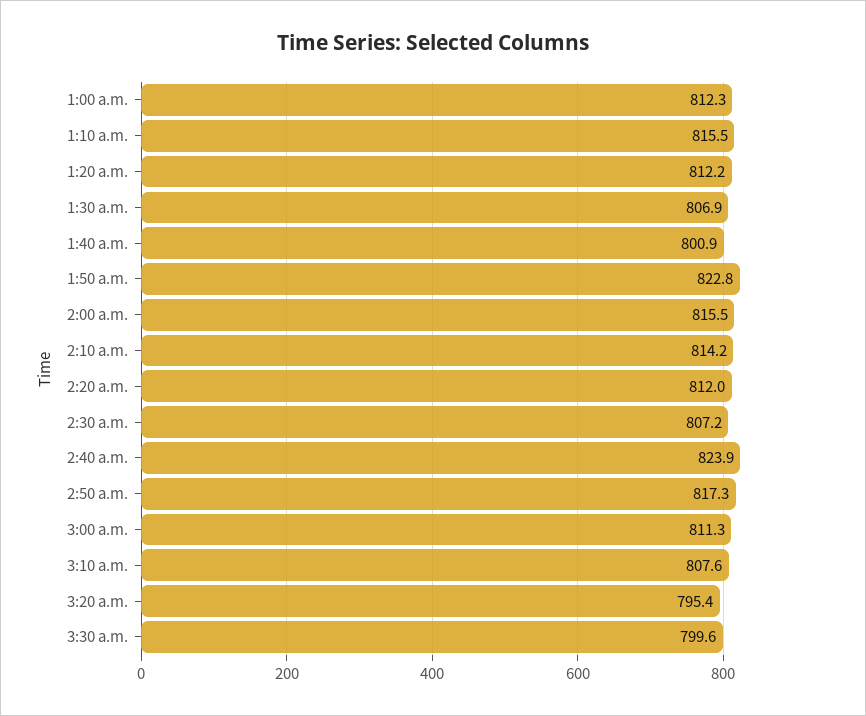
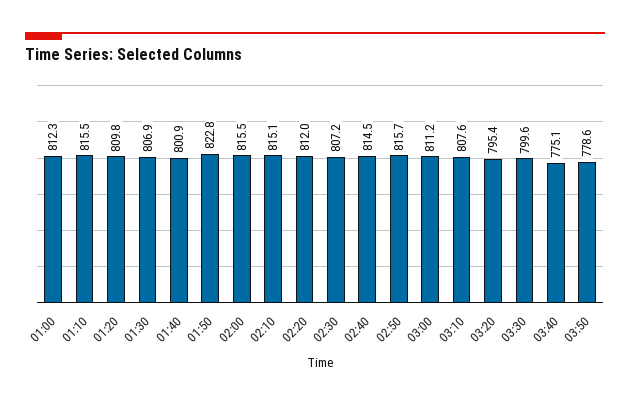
1:20 a.m.: 812.2 -> 809.8
2:10 a.m.: 814.2 -> 815.1
2:40 a.m.: 823.9 -> 814.5
2:50 a.m.: 817.3 -> 815.7
3:00 a.m.: 811.3 -> 811.2
03:40: none -> 775.1
03:50: none -> 778.6

